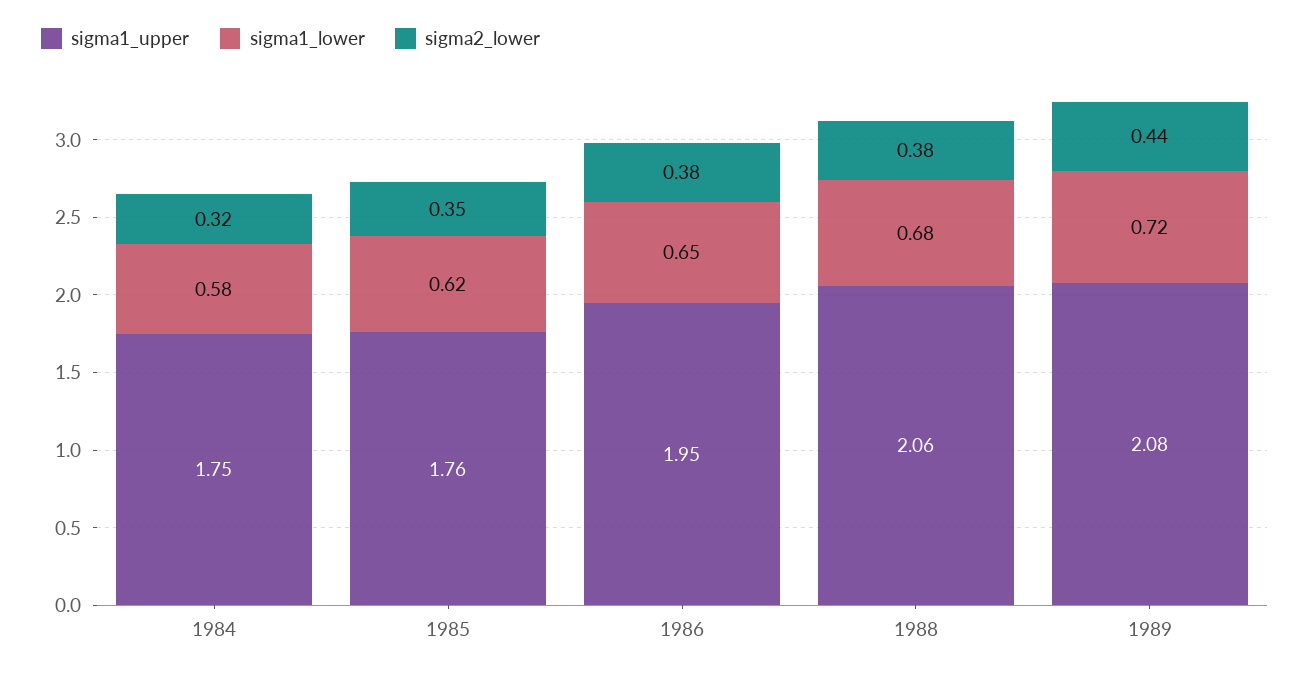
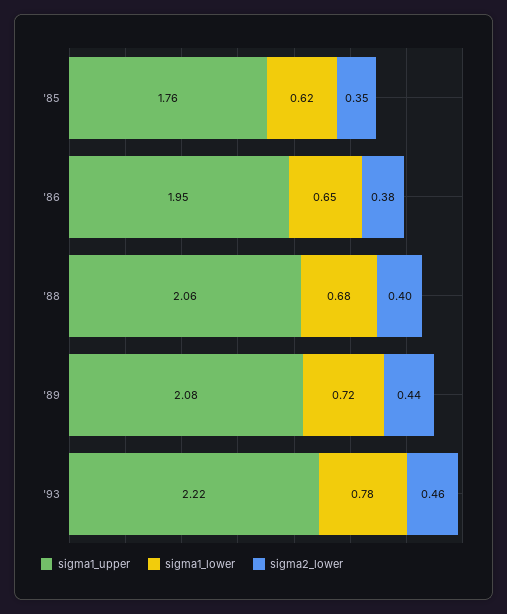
sigma1_upper, 1984: 1.75 -> none
sigma1_lower, 1984: 0.58 -> none
sigma2_lower, 1984: 0.32 -> none
sigma2_lower, 1988: 0.38 -> 0.4
sigma1_upper, '93: none -> 2.22
sigma1_lower, '93: none -> 0.78
sigma2_lower, '93: none -> 0.46

